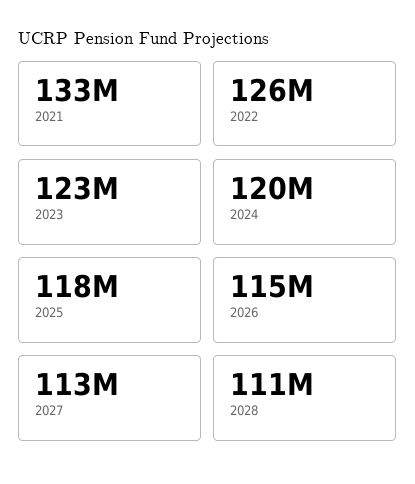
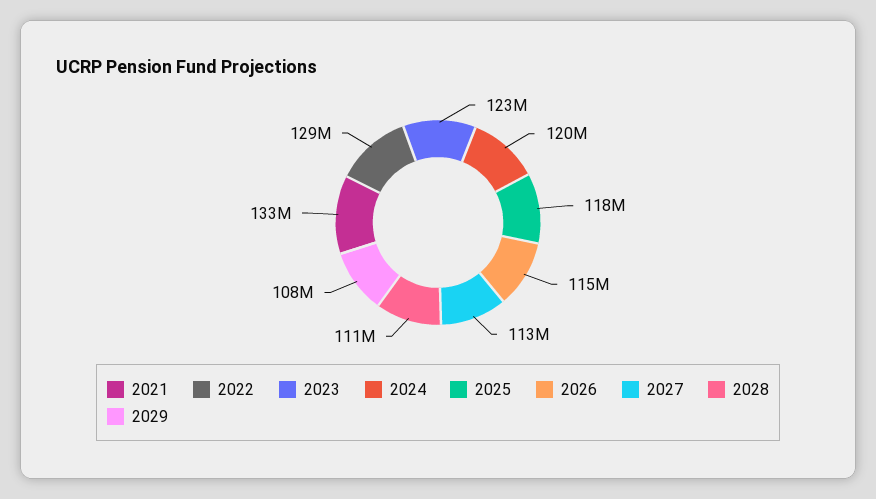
2022: 126000000 -> 129000000
2029: none -> 108000000

